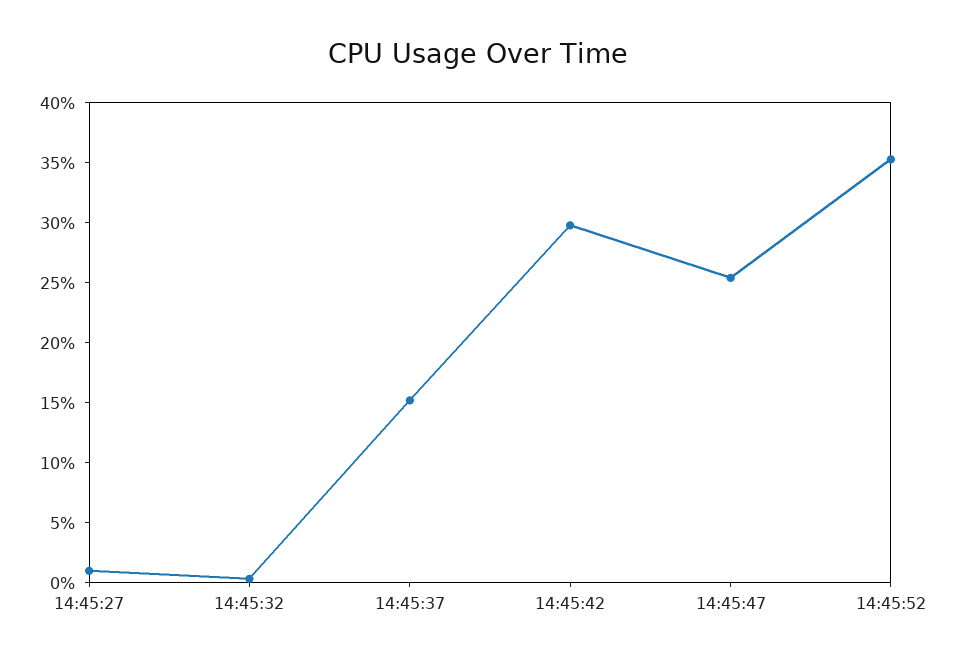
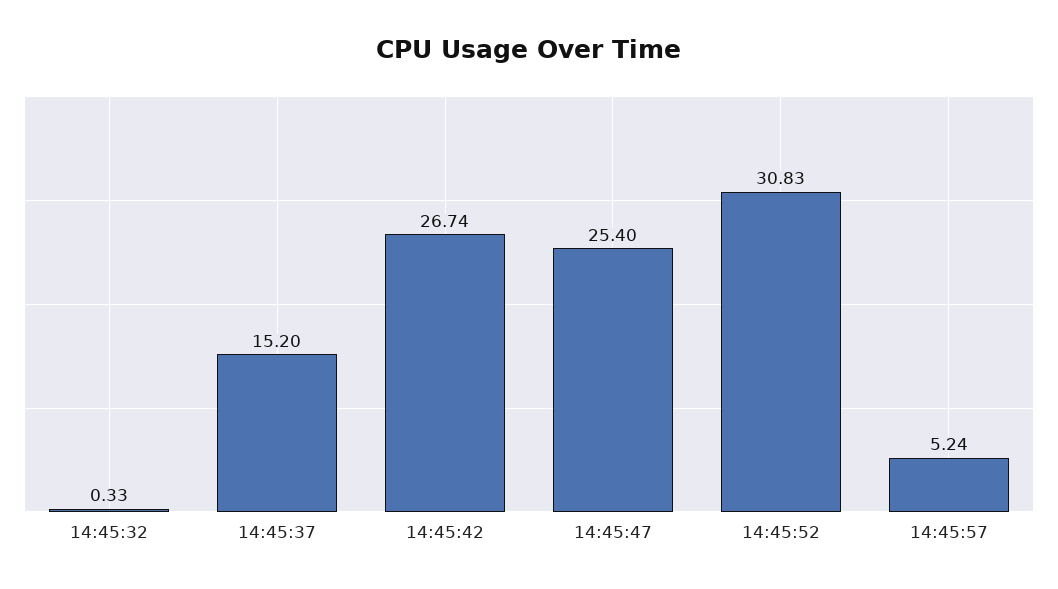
14:45:27: 1 -> none
14:45:42: 30 -> 26.74
14:45:52: 35 -> 30.83
14:45:57: none -> 5.24

